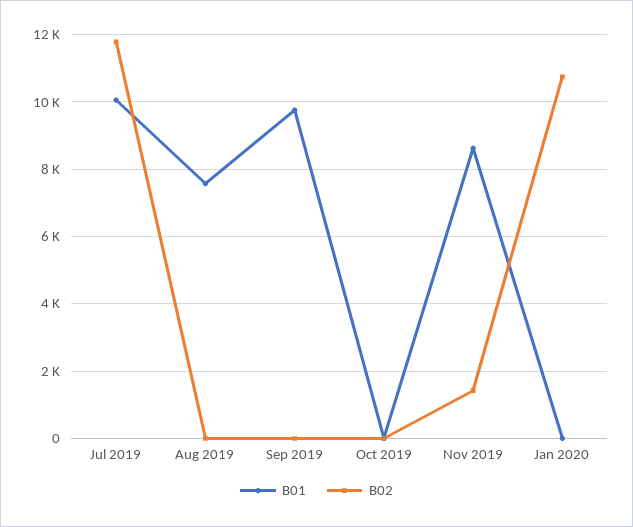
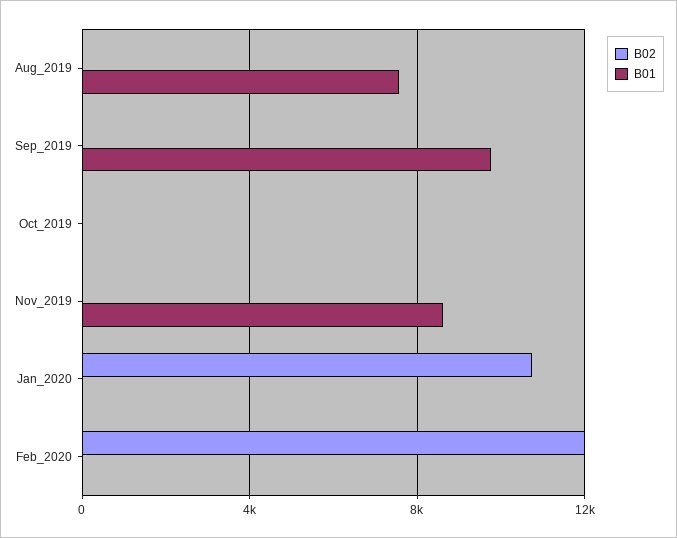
B01, Jul 2019: 10000 -> none
B02, Jul 2019: 11800 -> none
B02, Nov 2019: 1400 -> 0
B02, Feb_2020: none -> 12000
B01, Feb_2020: none -> 0

